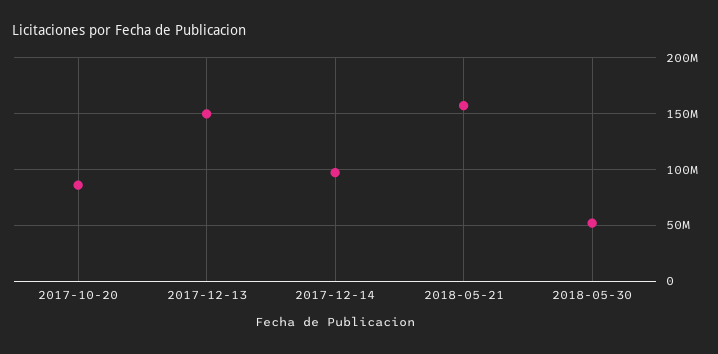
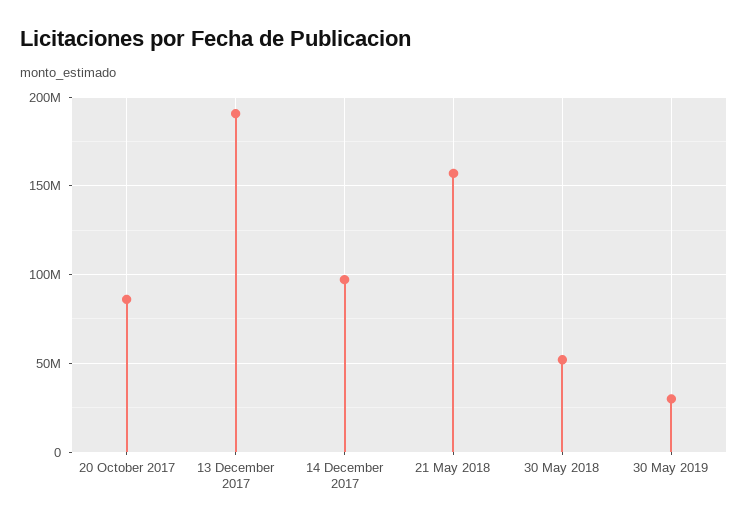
2017-12-13: 150000000 -> 190000000
30 May 2019: none -> 30000000

